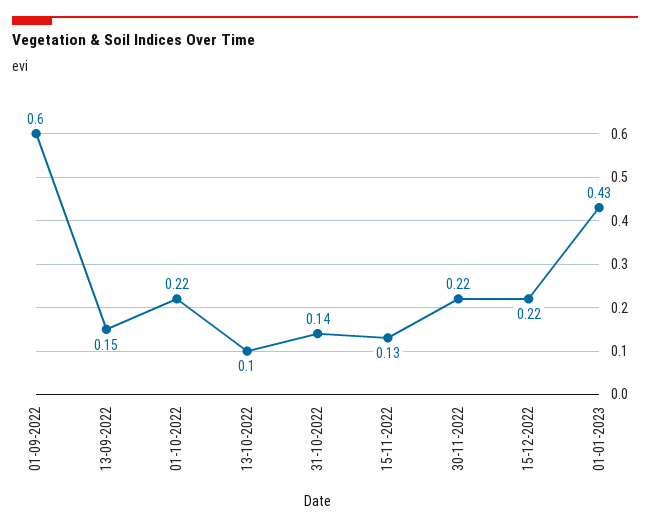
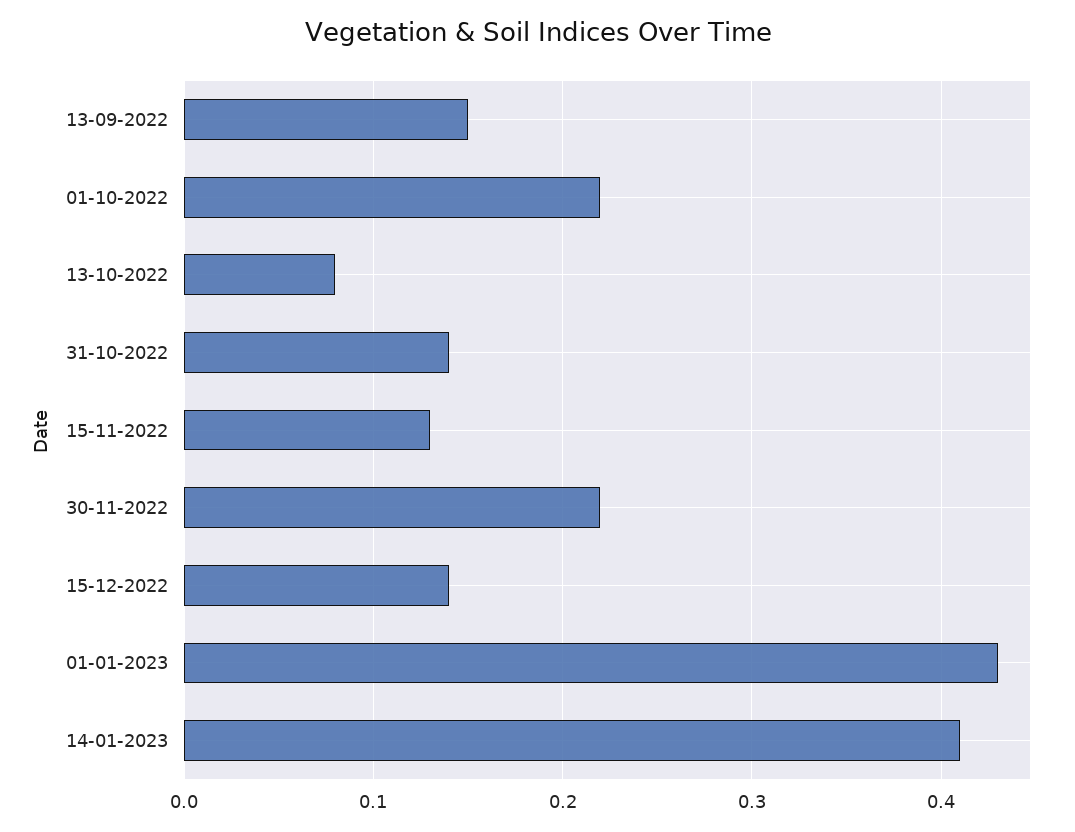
01-09-2022: 0.6 -> none
13-10-2022: 0.1 -> 0.08
15-12-2022: 0.22 -> 0.14
14-01-2023: none -> 0.41

